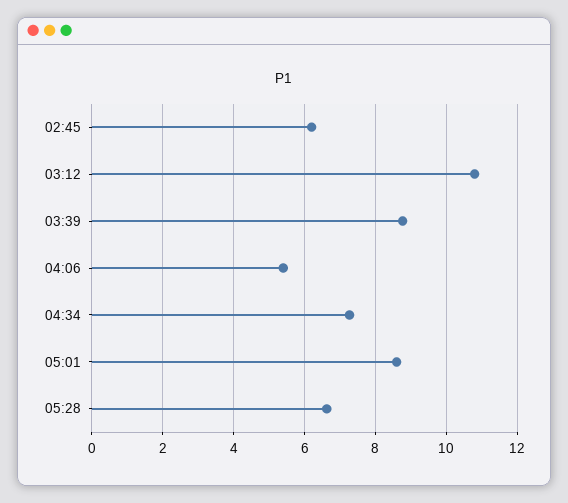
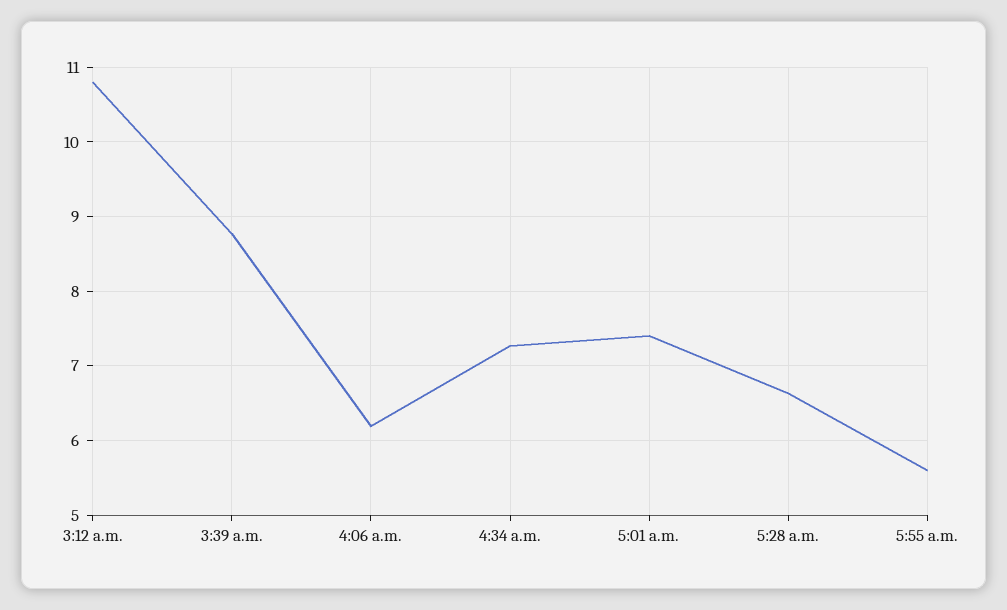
02:45: 6.2 -> none
04:06: 5.4 -> 6.2
05:01: 8.6 -> 7.4
5:55 a.m.: none -> 5.6

